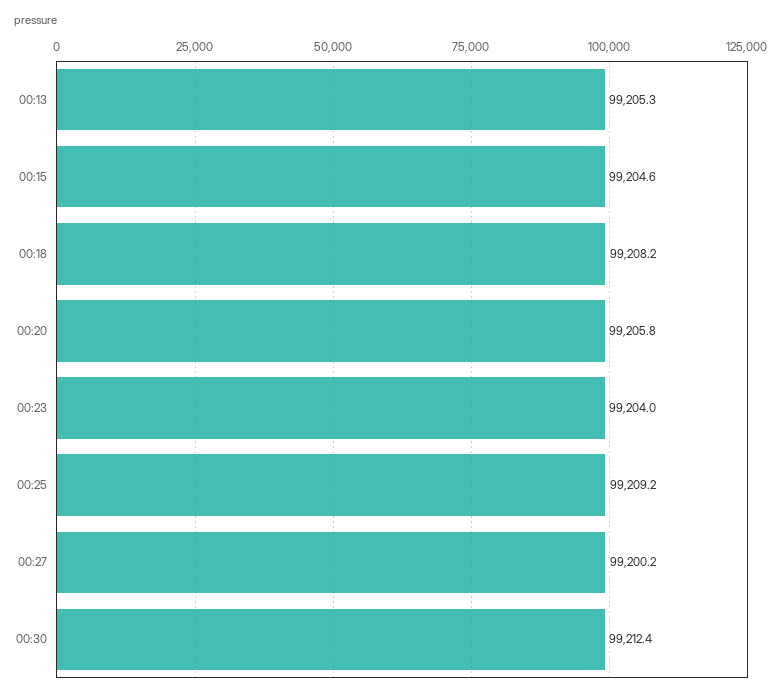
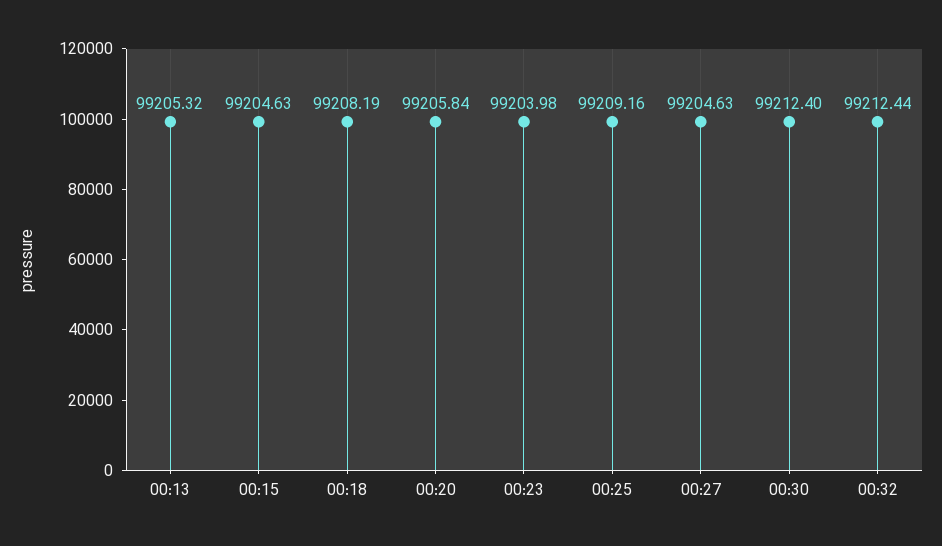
00:27: 99200.2 -> 99204.63
00:32: none -> 99212.44

